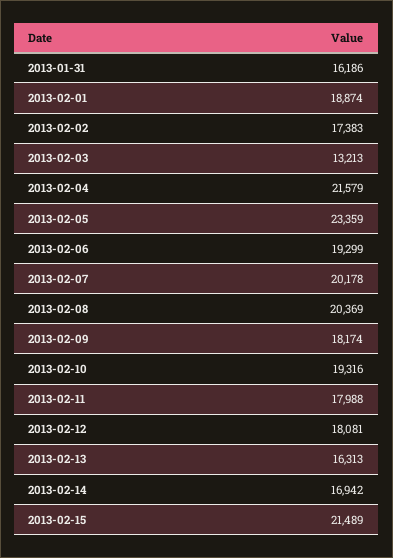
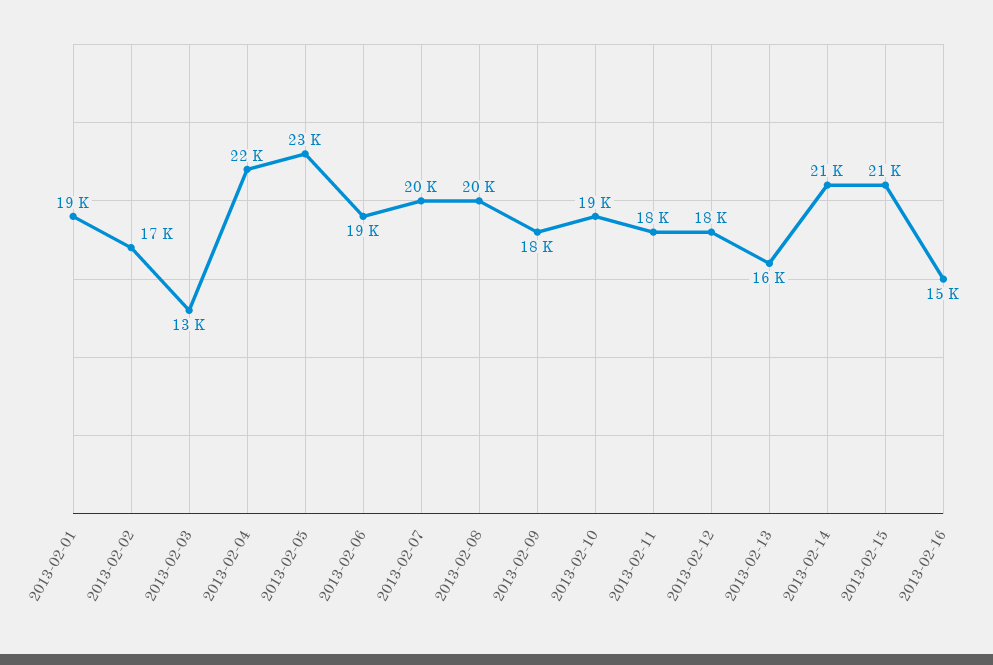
2013-01-31: 16186 -> none
2013-02-14: 16942 -> 21000
2013-02-16: none -> 15000

